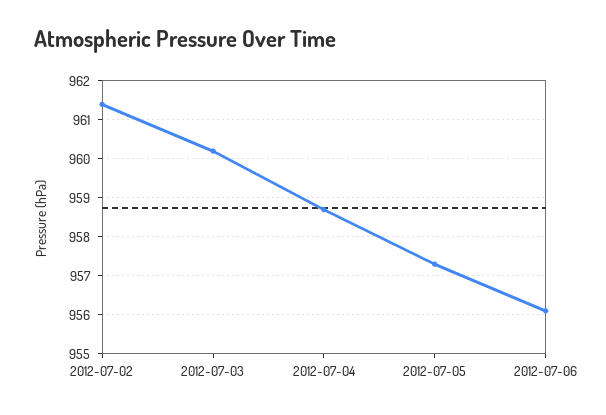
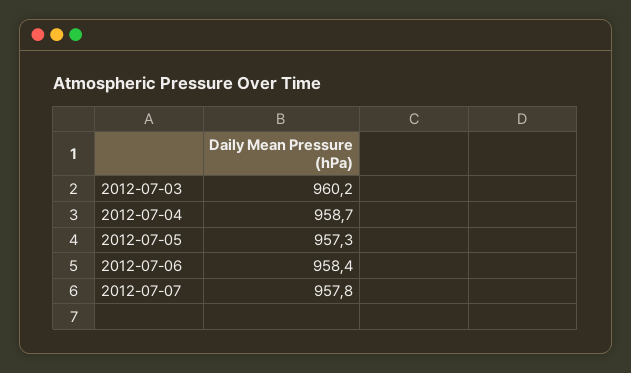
2012-07-02: 961.5 -> none
2012-07-06: 956 -> 958.4
2012-07-07: none -> 957.8

